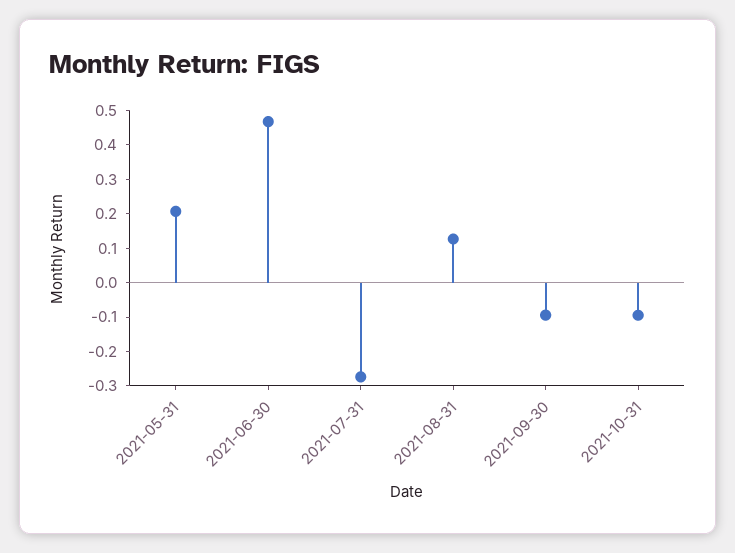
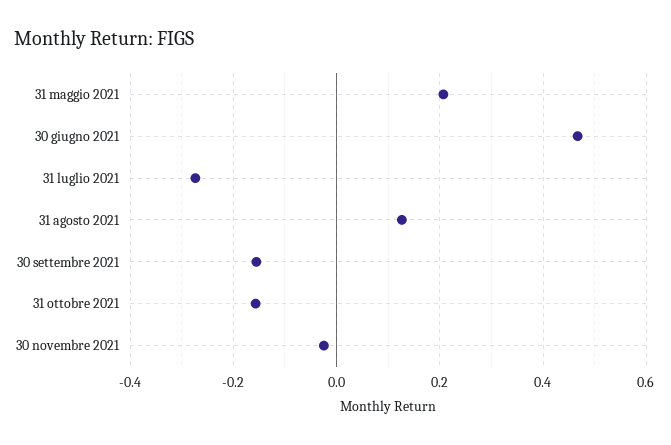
2021-09-30: -0.1 -> -0.16
2021-10-31: -0.1 -> -0.16
30 novembre 2021: none -> -0.02

